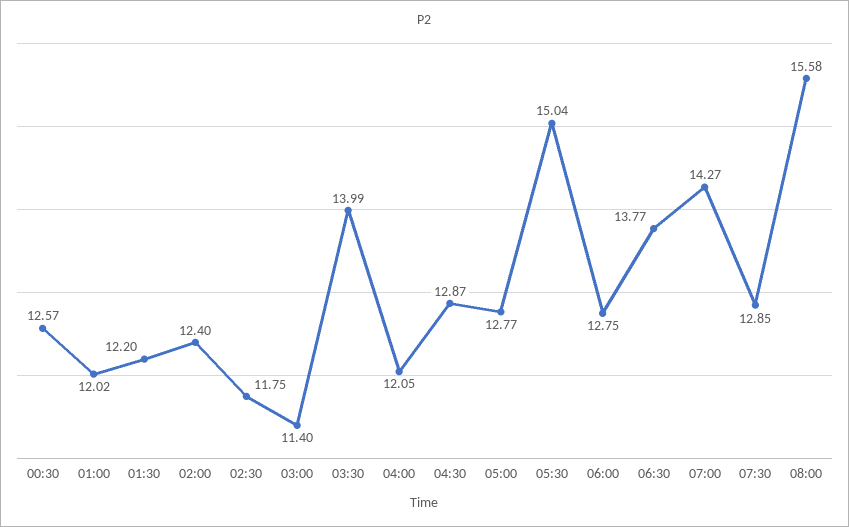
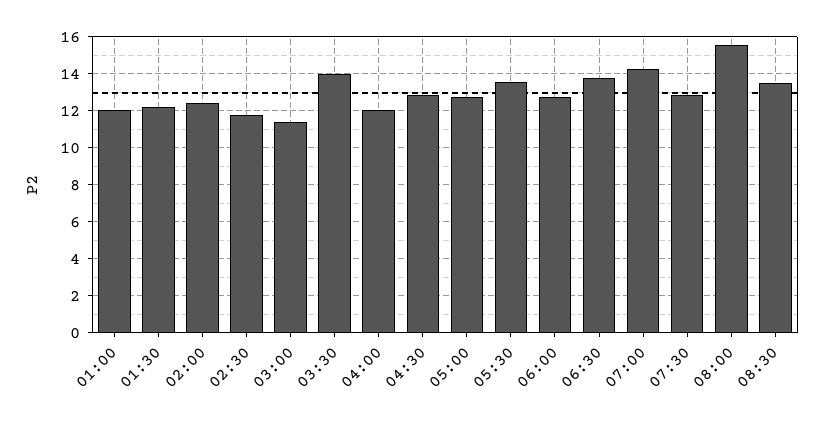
00:30: 12.57 -> none
05:30: 15.04 -> 13.5
08:30: none -> 13.5

